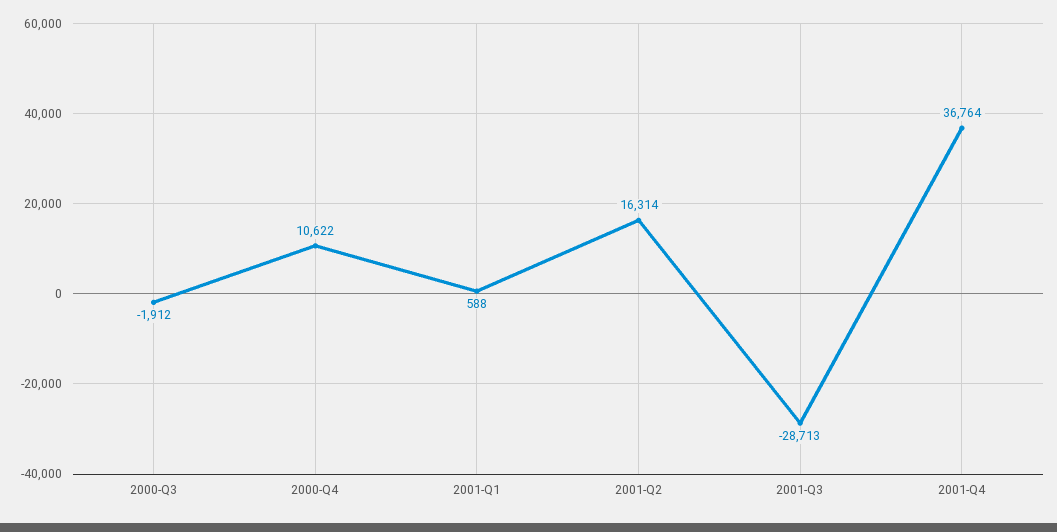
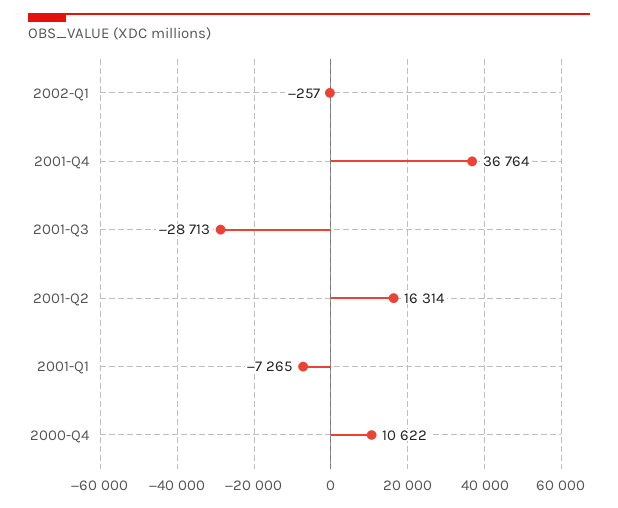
2000-Q3: -1912 -> none
2001-Q1: 588 -> -7265
2002-Q1: none -> -257

